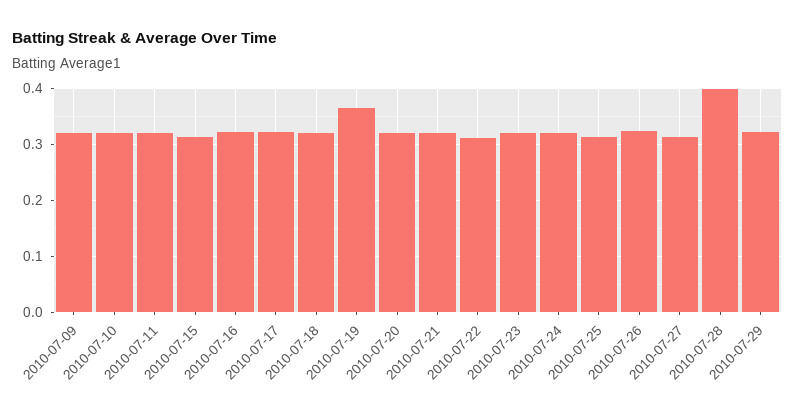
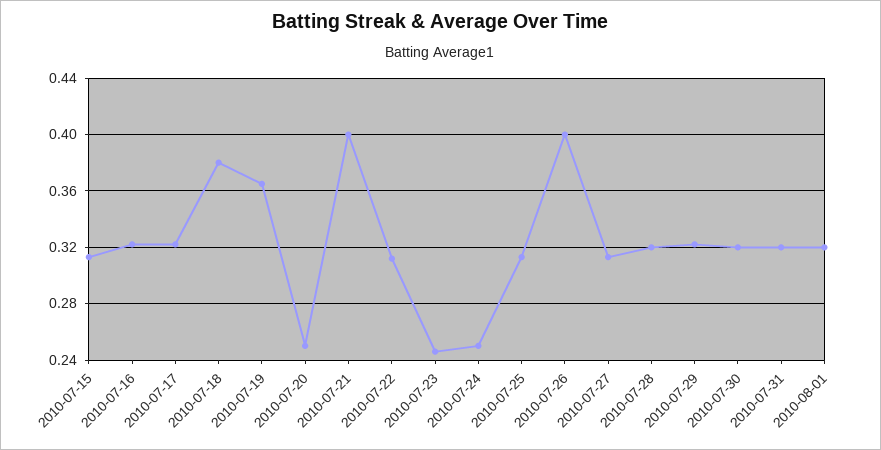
2010-07-09: 0.32 -> none
2010-07-10: 0.32 -> none
2010-07-11: 0.32 -> none
2010-07-18: 0.32 -> 0.38
2010-07-20: 0.32 -> 0.25
2010-07-21: 0.32 -> 0.4
2010-07-23: 0.32 -> 0.245
2010-07-24: 0.32 -> 0.25
2010-07-26: 0.32 -> 0.4
2010-07-28: 0.4 -> 0.32
2010-07-30: none -> 0.32
2010-07-31: none -> 0.32
2010-08-01: none -> 0.32

